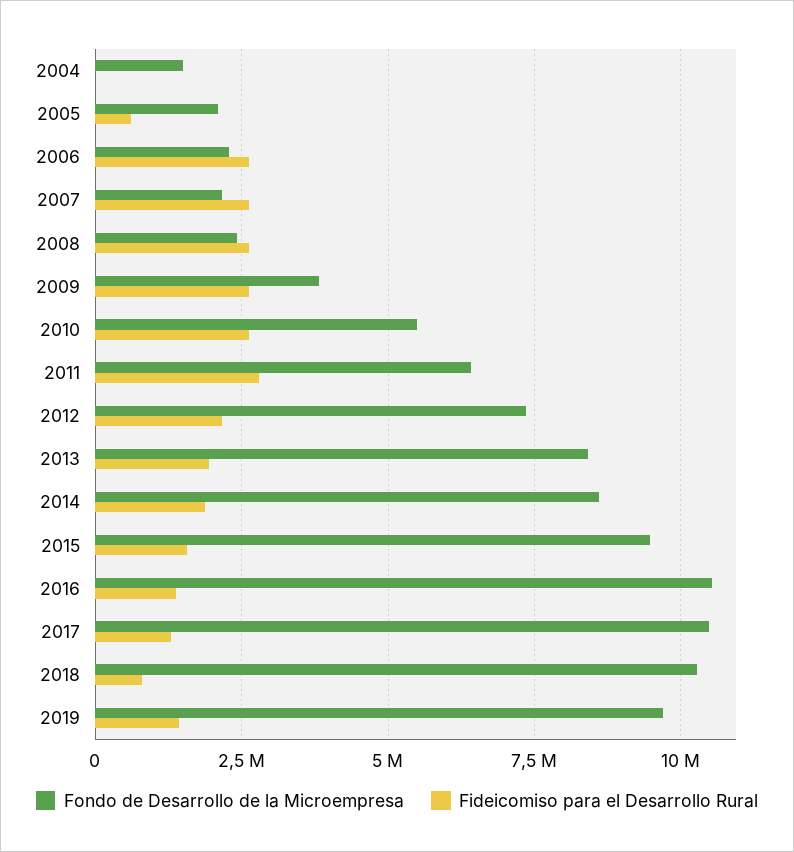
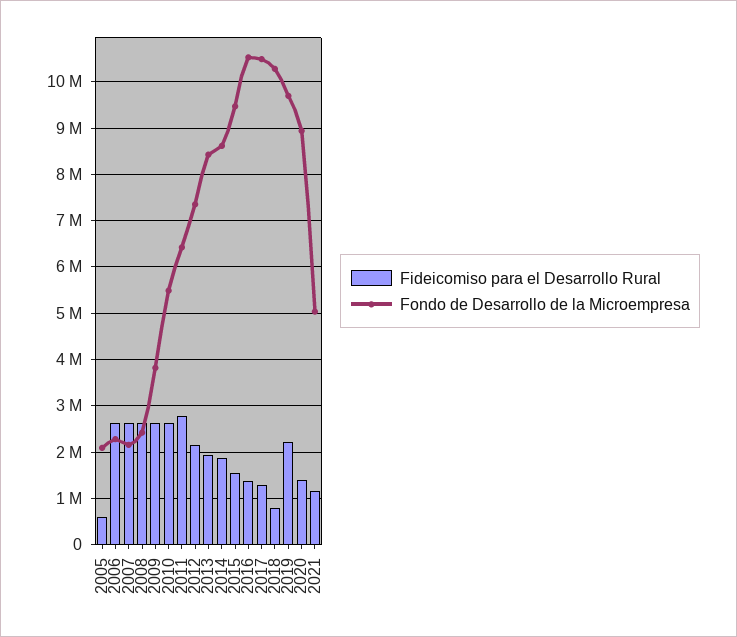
Fondo de Desarrollo de la Microempresa, 2004: 1500000 -> none
Fideicomiso para el Desarrollo Rural, 2004: 0 -> none
Fideicomiso para el Desarrollo Rural, 2019: 1500000 -> 2200000
Fideicomiso para el Desarrollo Rural, 2020: none -> 1400000
Fondo de Desarrollo de la Microempresa, 2020: none -> 9000000
Fideicomiso para el Desarrollo Rural, 2021: none -> 1200000
Fondo de Desarrollo de la Microempresa, 2021: none -> 5000000

